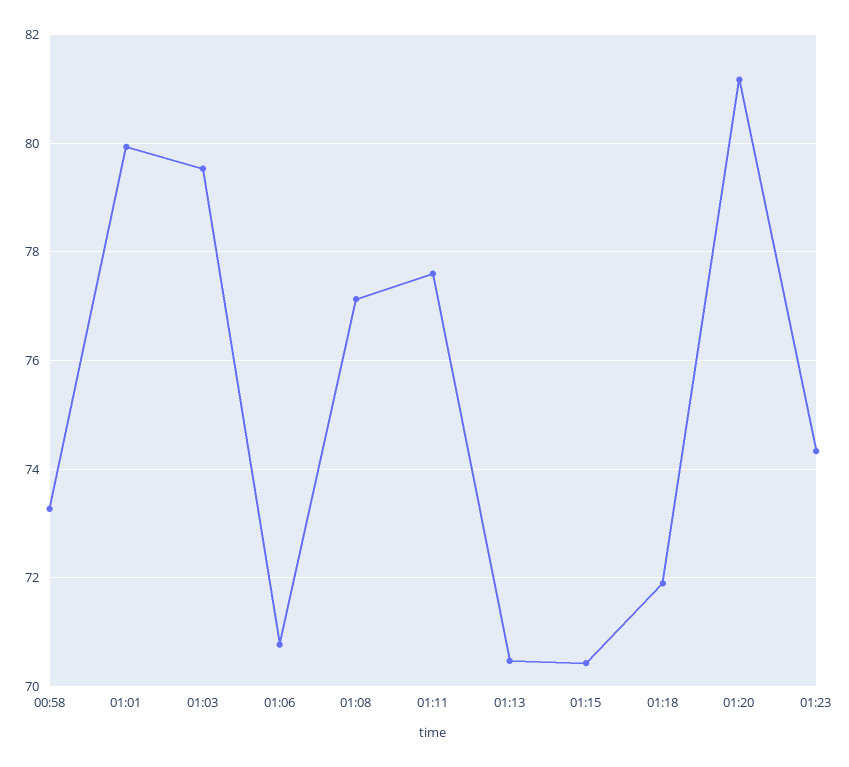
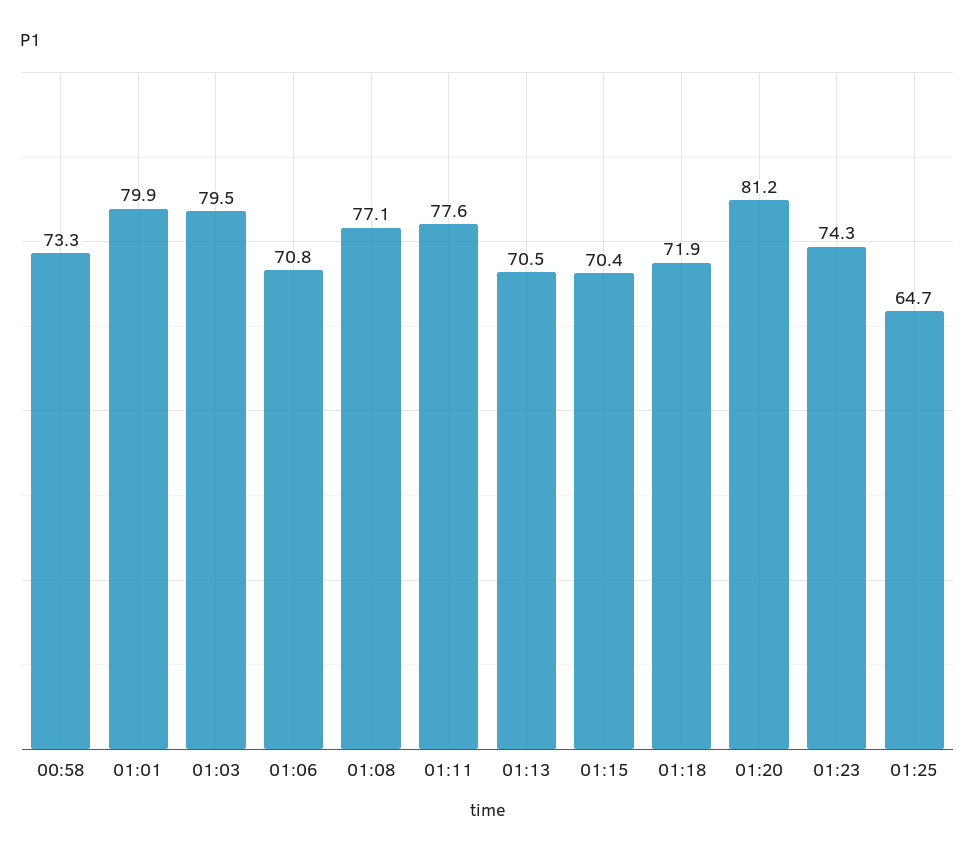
01:25: none -> 64.7

